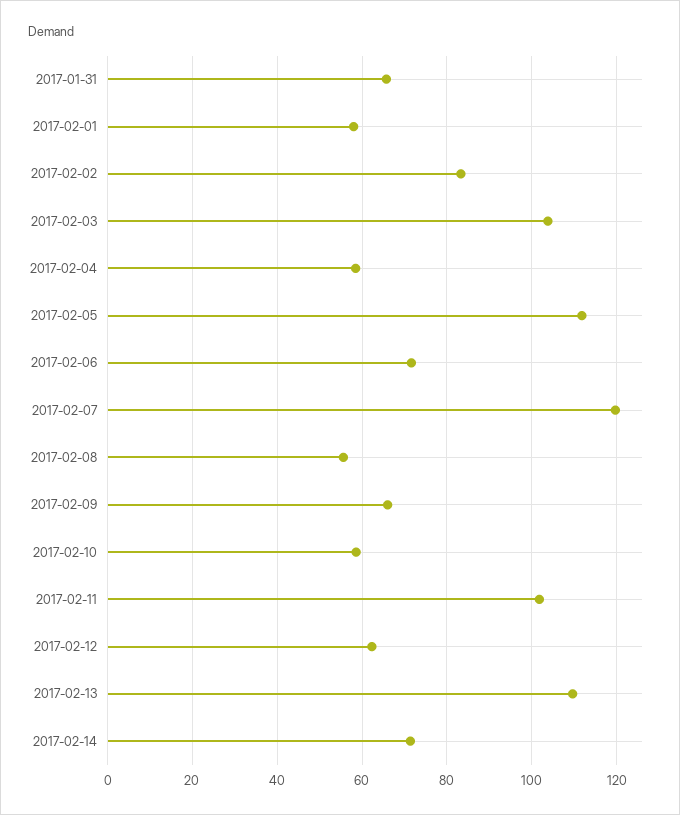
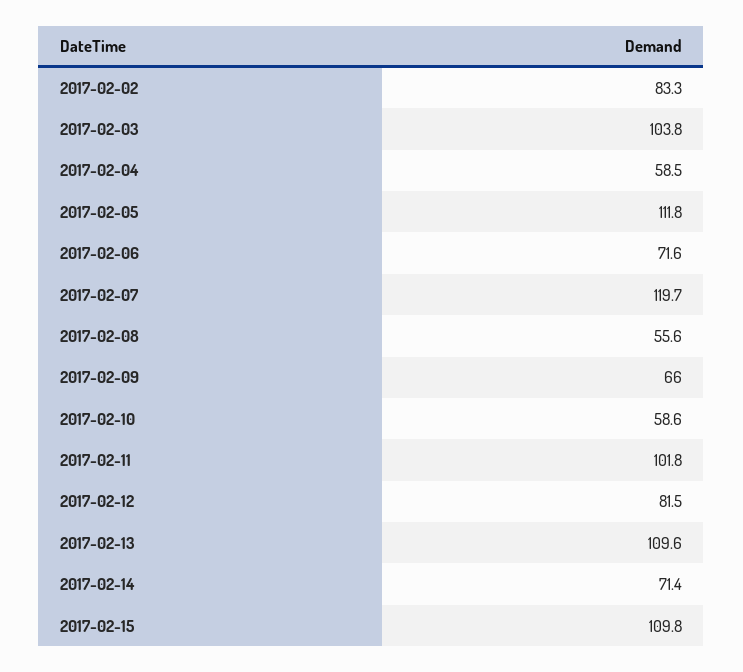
2017-01-31: 66 -> none
2017-02-01: 58 -> none
2017-02-12: 62 -> 81.5
2017-02-15: none -> 109.8

